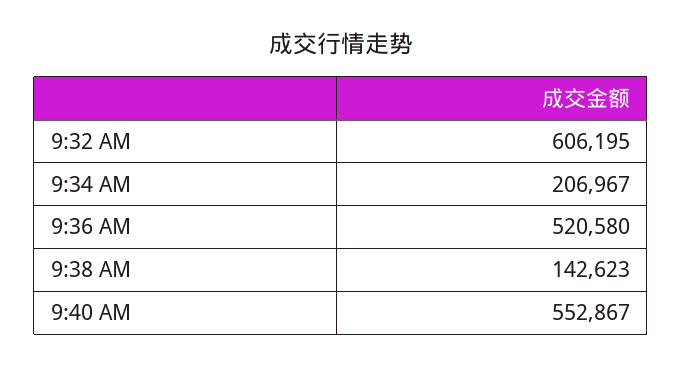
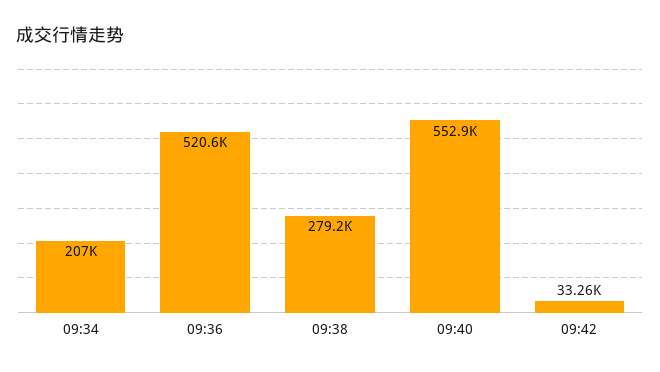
9:32 AM: 606195 -> none
9:38 AM: 142623 -> 279200
09:42: none -> 33260

